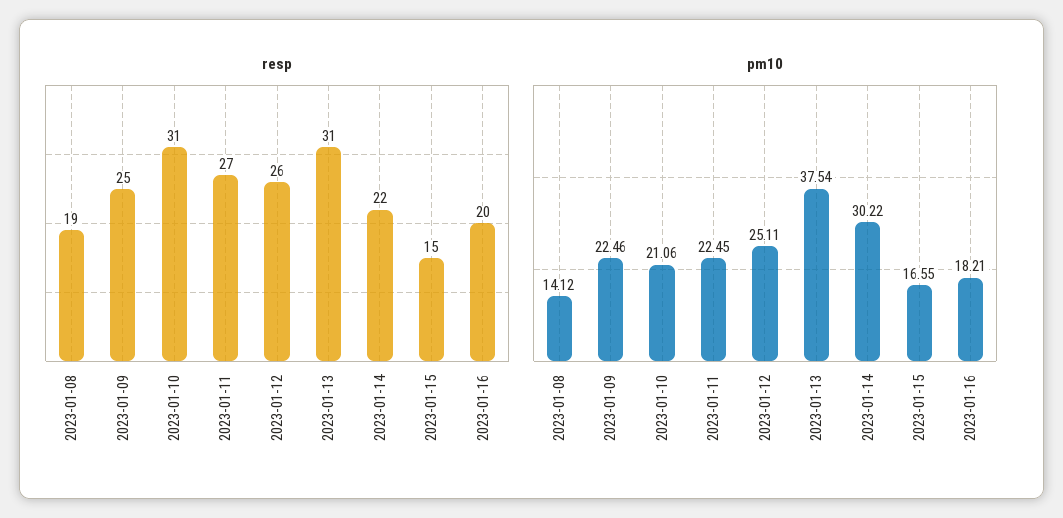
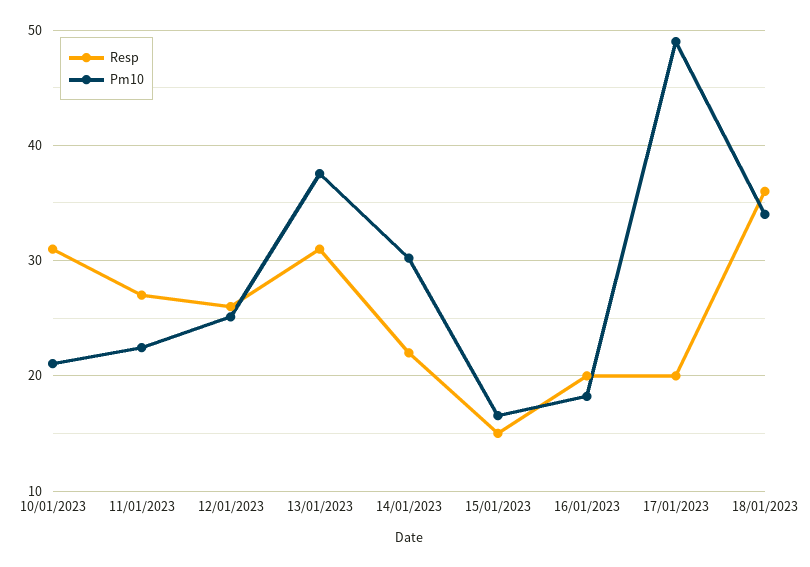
resp, 2023-01-08: 19 -> none
resp, 2023-01-09: 25 -> none
pm10, 2023-01-08: 14.12 -> none
pm10, 2023-01-09: 22.46 -> none
resp, 17/01/2023: none -> 20
pm10, 17/01/2023: none -> 49
resp, 18/01/2023: none -> 36
pm10, 18/01/2023: none -> 34

